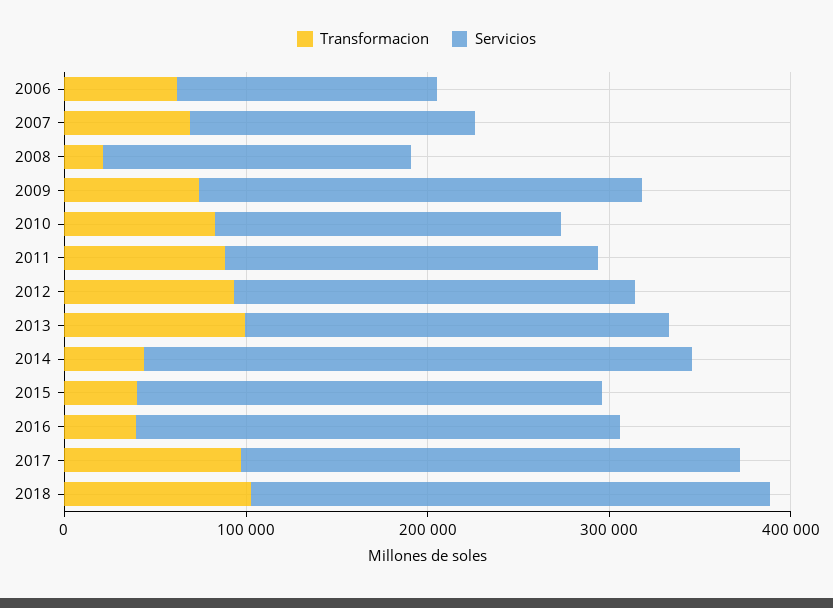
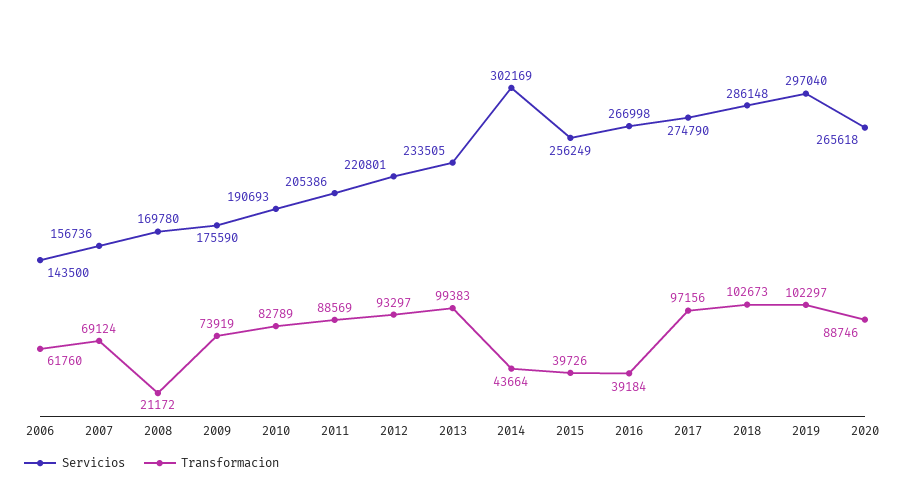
Servicios, 2009: 240000 -> 175590
Servicios, 2019: none -> 297040
Transformacion, 2019: none -> 102297
Servicios, 2020: none -> 265618
Transformacion, 2020: none -> 88746

